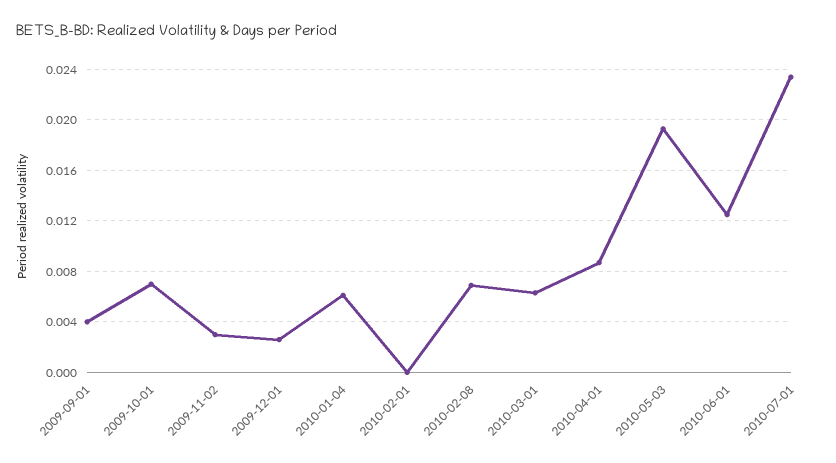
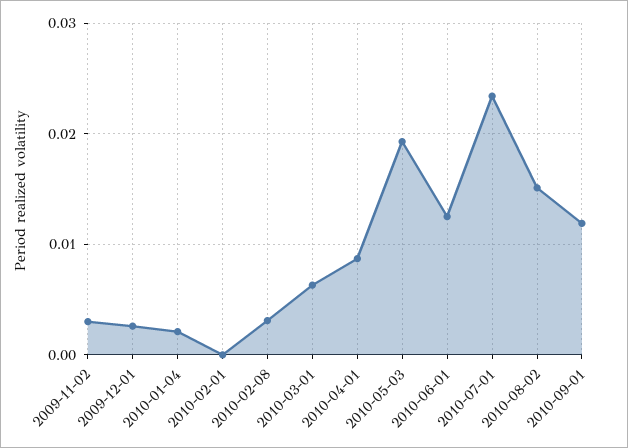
2009-09-01: 0.004 -> none
2009-10-01: 0.007 -> none
2010-01-04: 0.006 -> 0.002
2010-02-08: 0.007 -> 0.003
2010-08-02: none -> 0.015
2010-09-01: none -> 0.012

